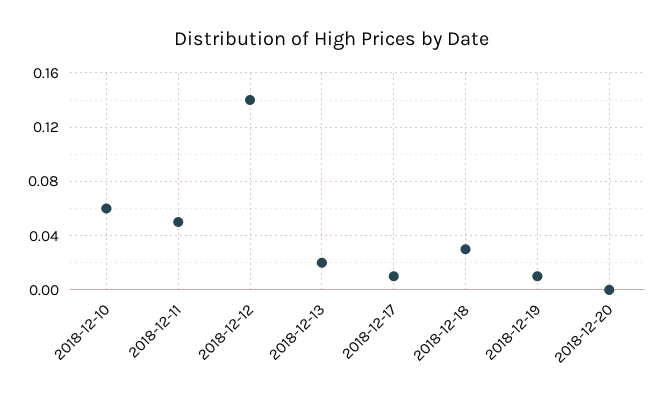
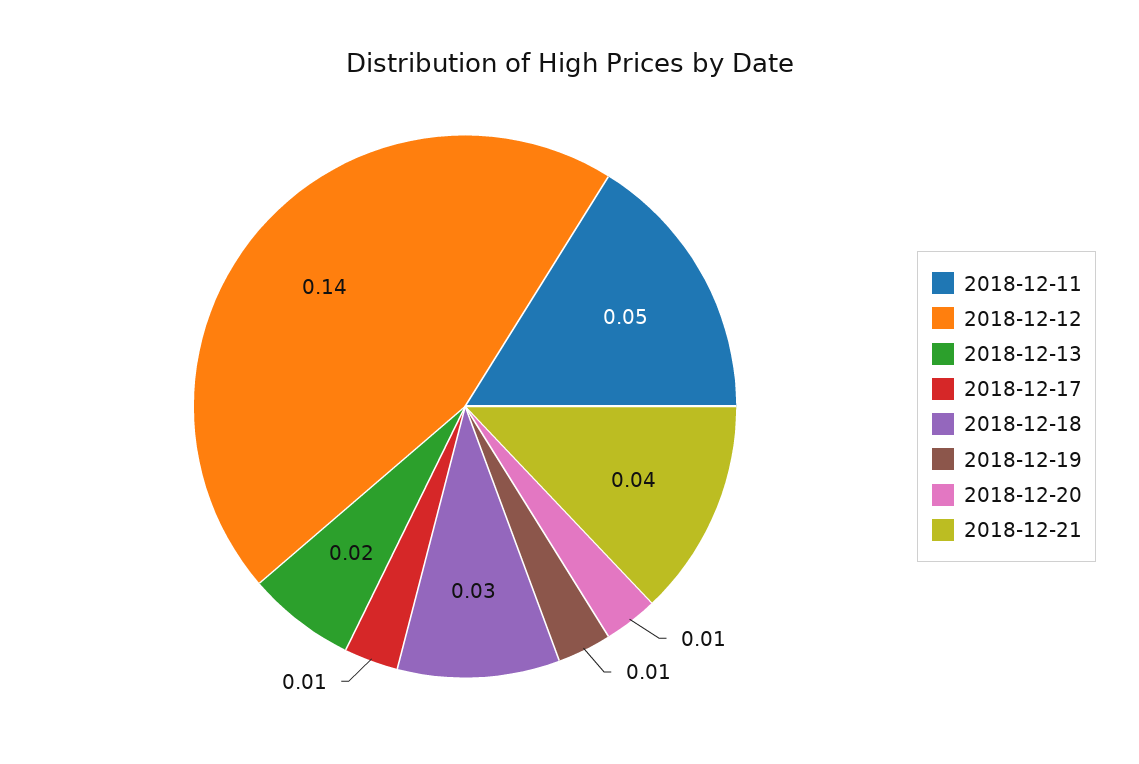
2018-12-10: 0.06 -> none
2018-12-20: 0 -> 0.01
2018-12-21: none -> 0.04

